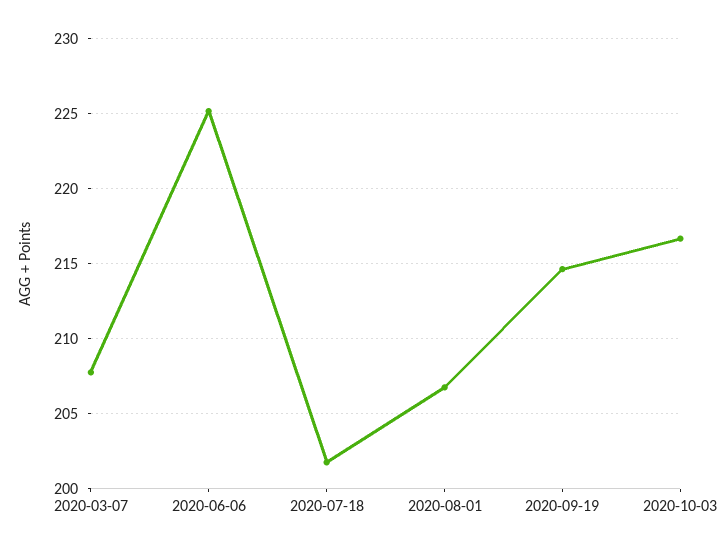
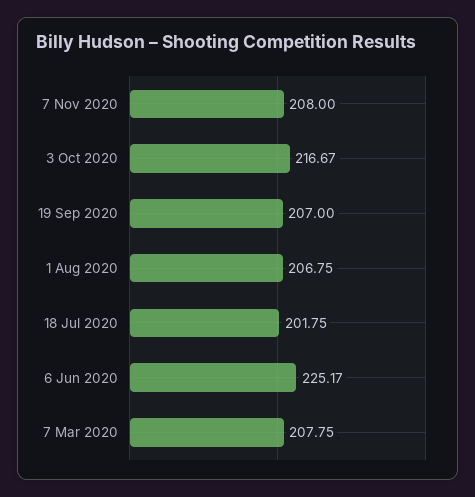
2020-09-19: 214.5 -> 207
7 Nov 2020: none -> 208

